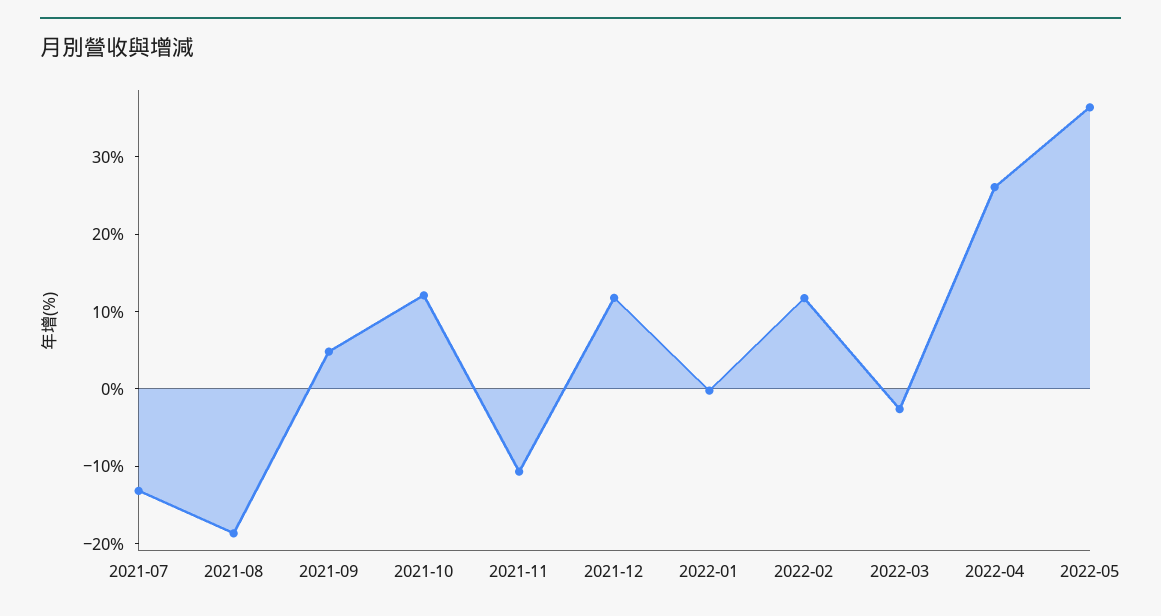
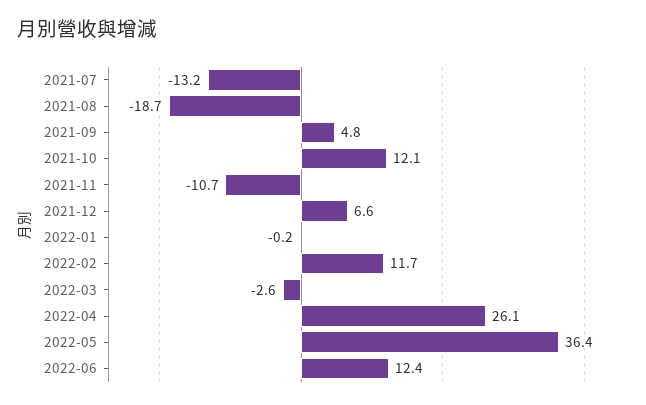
2021-12: 12 -> 6.6
2022-06: none -> 12.4

